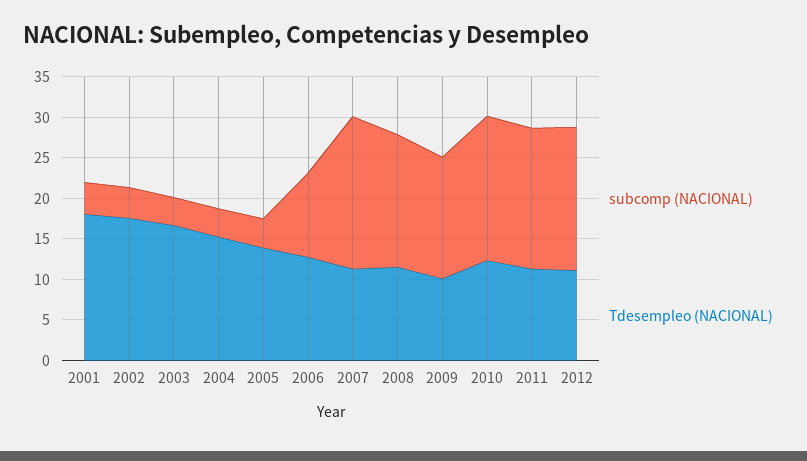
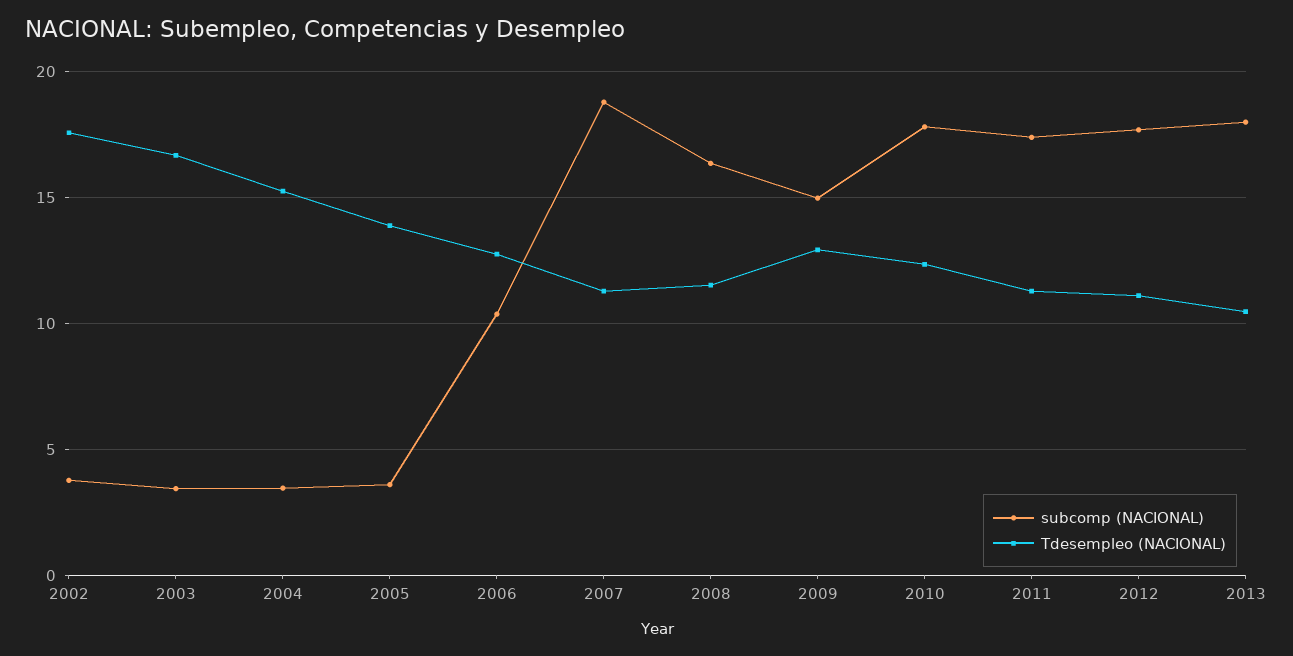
subcomp (NACIONAL), 2001: 4 -> none
Tdesempleo (NACIONAL), 2001: 18 -> none
Tdesempleo (NACIONAL), 2009: 10 -> 13
subcomp (NACIONAL), 2013: none -> 18
Tdesempleo (NACIONAL), 2013: none -> 10.5

